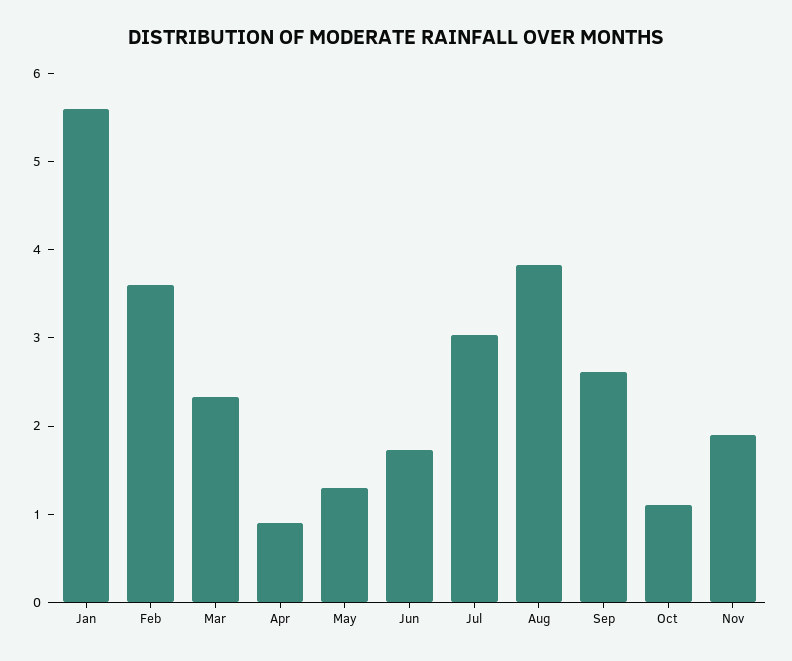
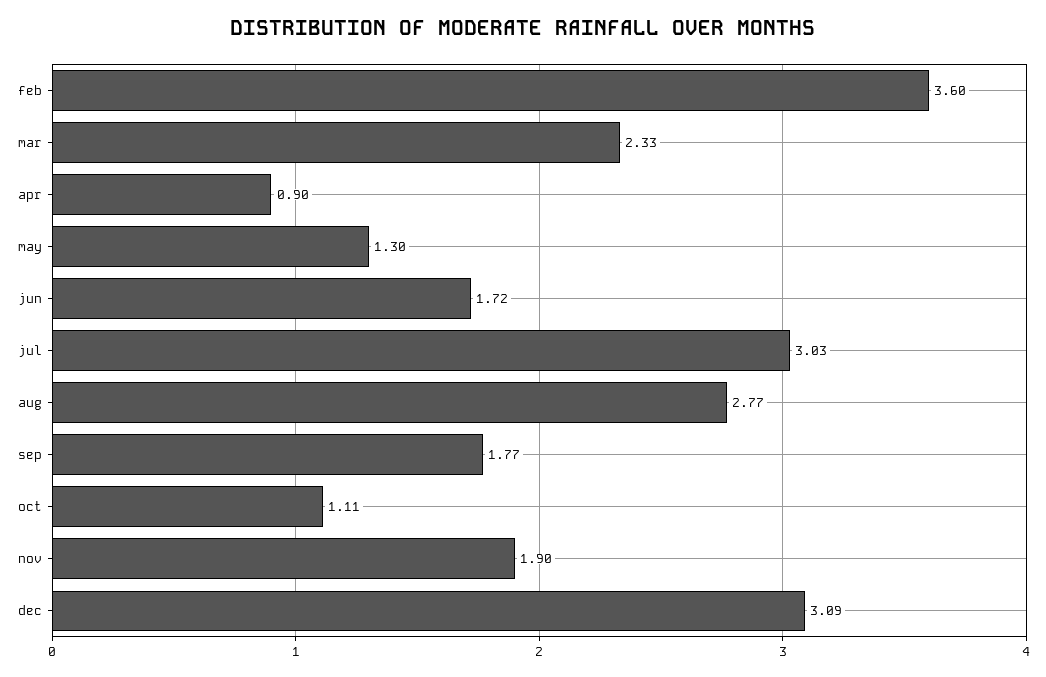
Jan: 5.6 -> none
Aug: 3.8 -> 2.77
Sep: 2.6 -> 1.77
dec: none -> 3.09

